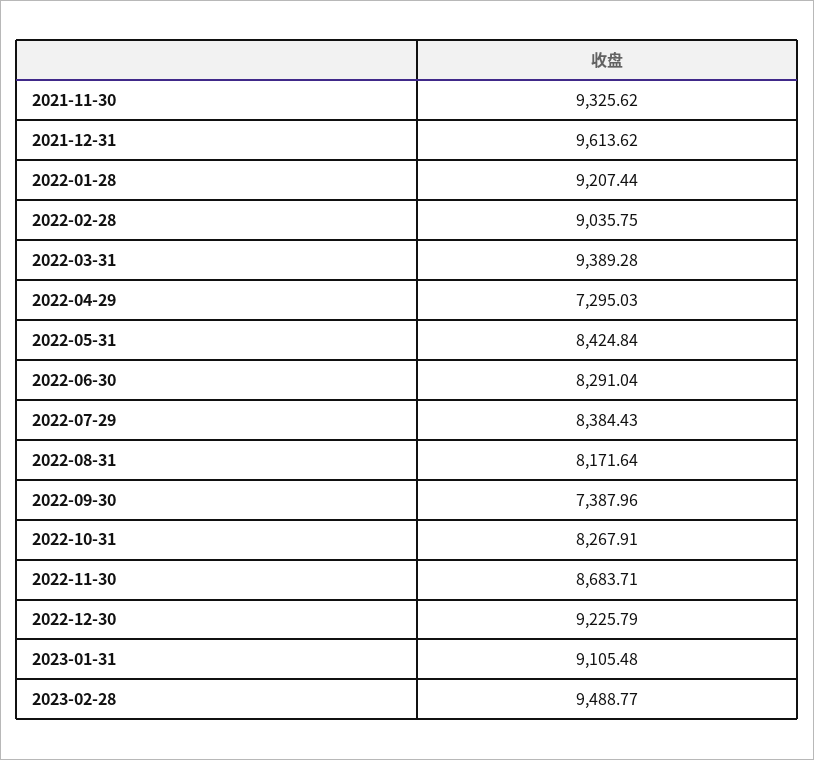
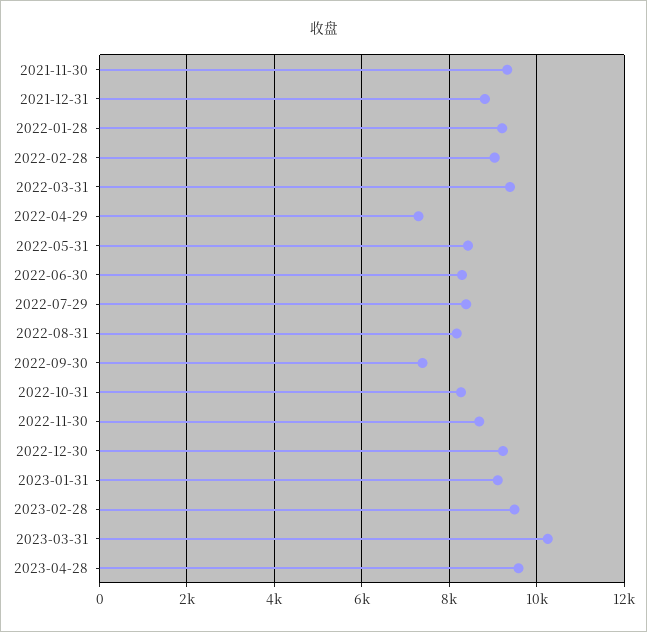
2021-12-31: 9613.62 -> 8800
2023-03-31: none -> 10200
2023-04-28: none -> 9600

